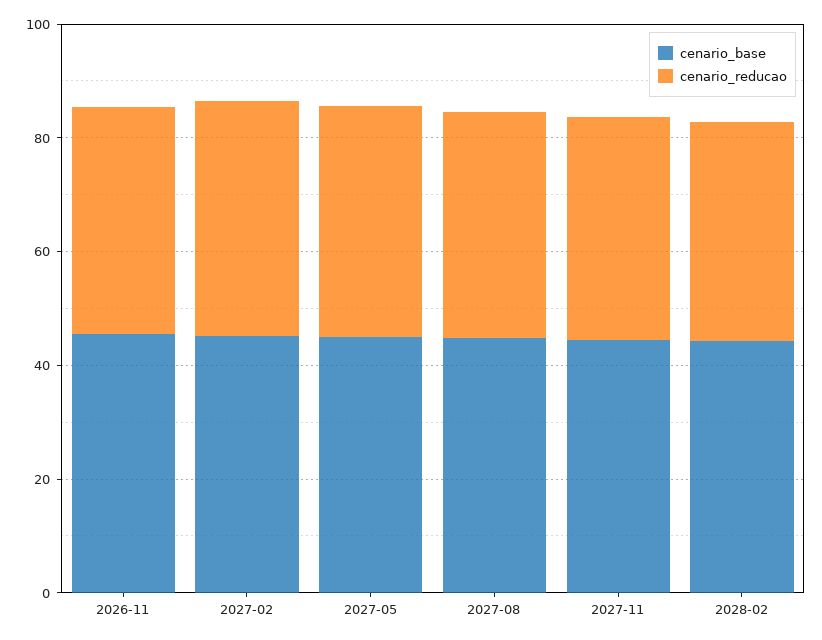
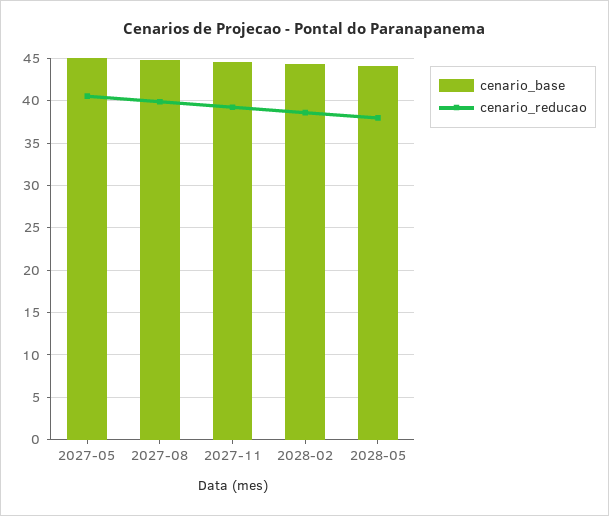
cenario_base, 2026-11: 45 -> none
cenario_reducao, 2026-11: 40 -> none
cenario_base, 2027-02: 45 -> none
cenario_reducao, 2027-02: 40 -> none
cenario_base, 2028-05: none -> 44
cenario_reducao, 2028-05: none -> 38

